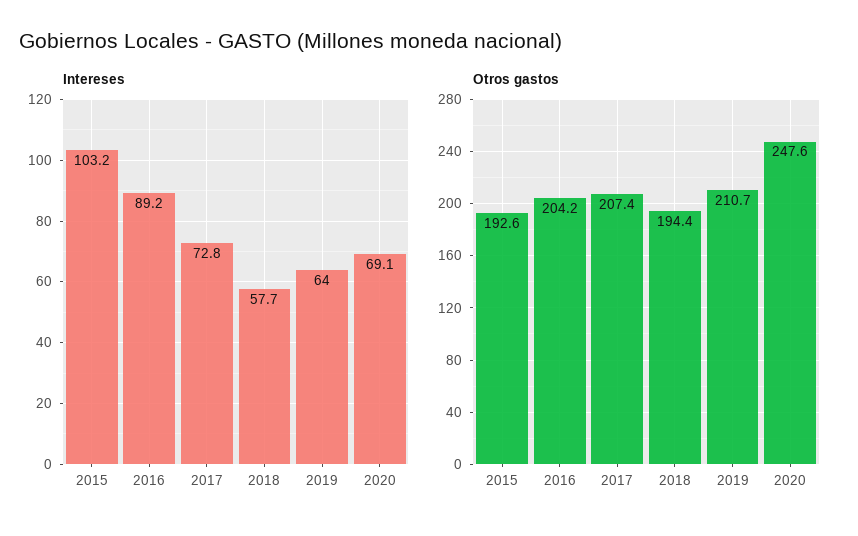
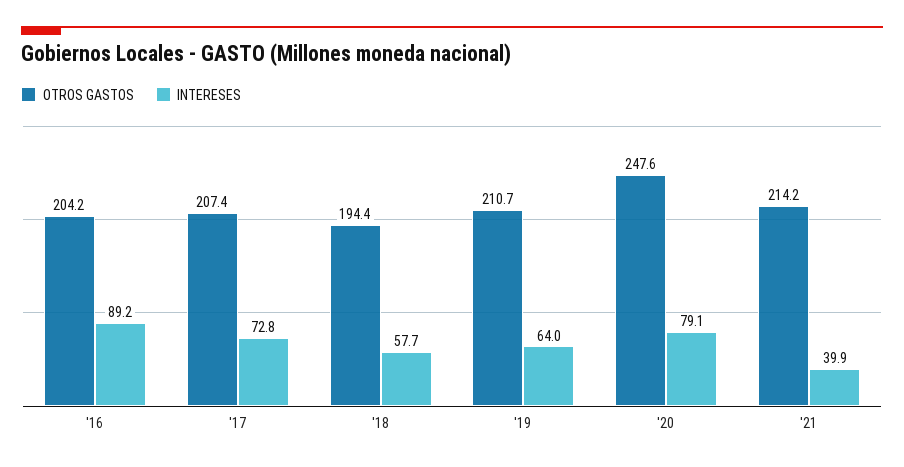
Intereses, 2015: 103.2 -> none
Intereses, 2020: 69.1 -> 79.1
Otros gastos, 2015: 192.6 -> none
Otros gastos, '21: none -> 214.2
Intereses, '21: none -> 39.9

